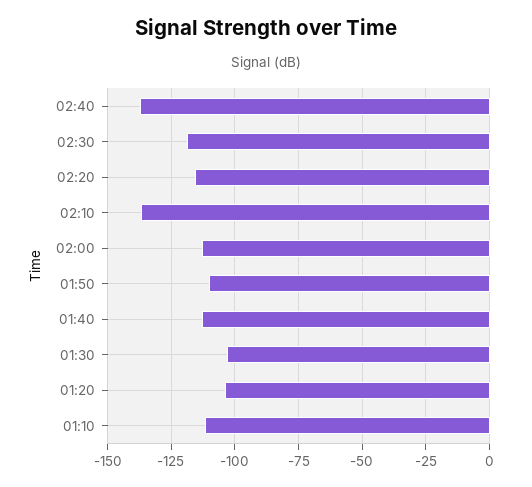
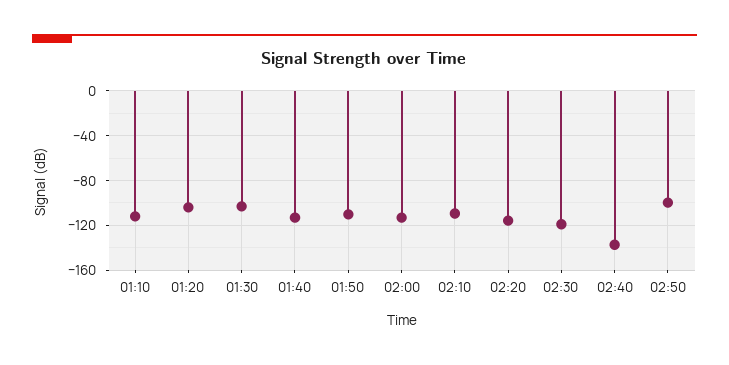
02:10: -137.5 -> -110
02:50: none -> -100

